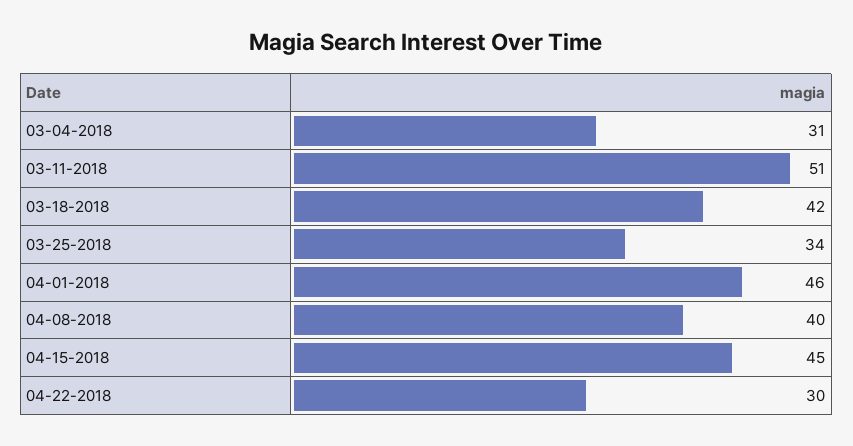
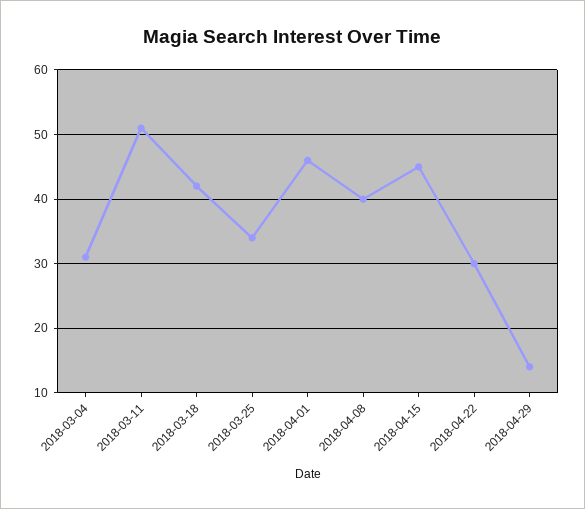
2018-04-29: none -> 14

